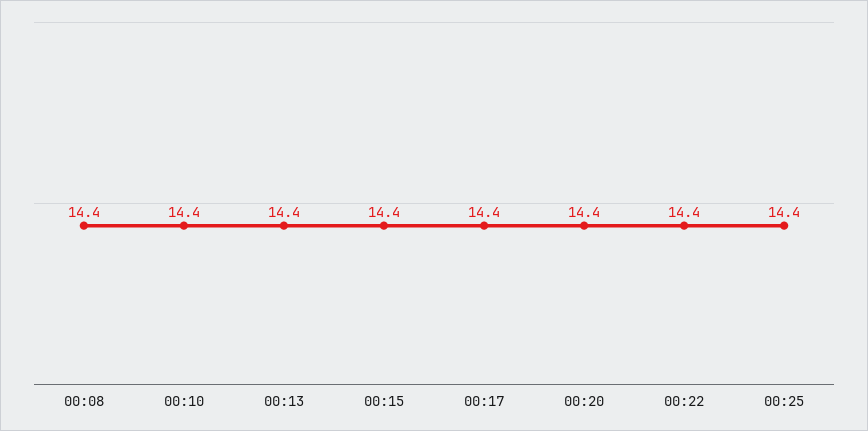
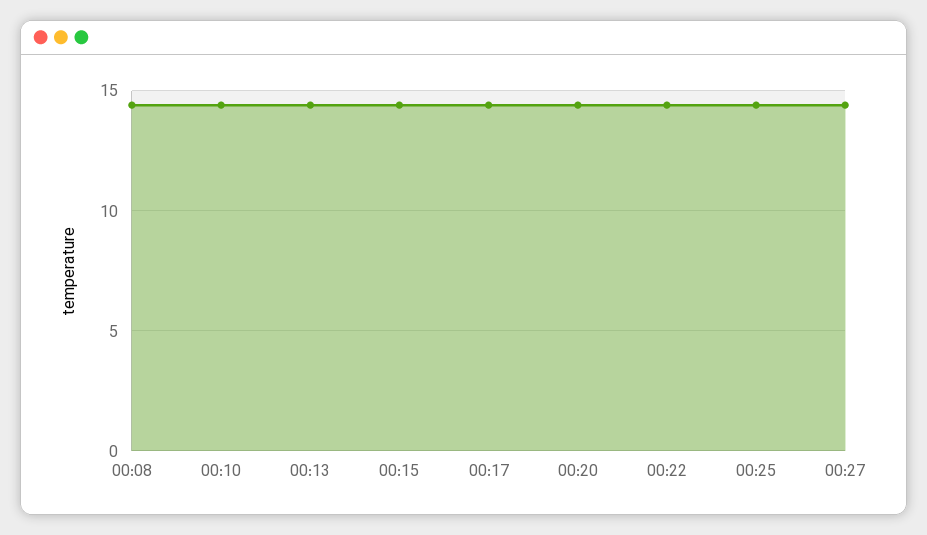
00:27: none -> 14.5

